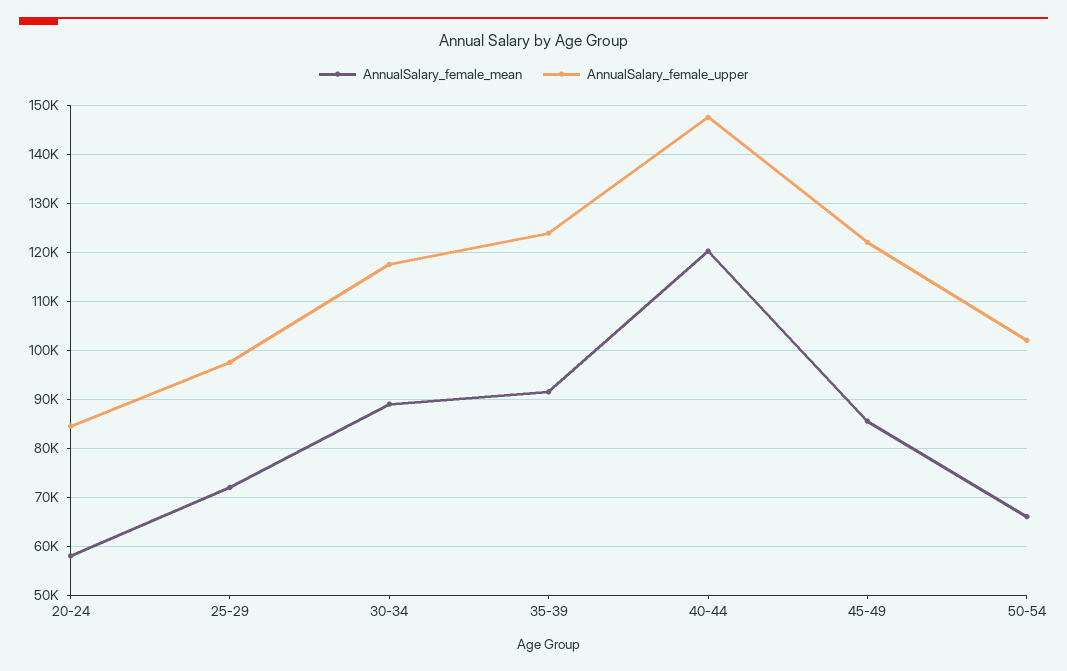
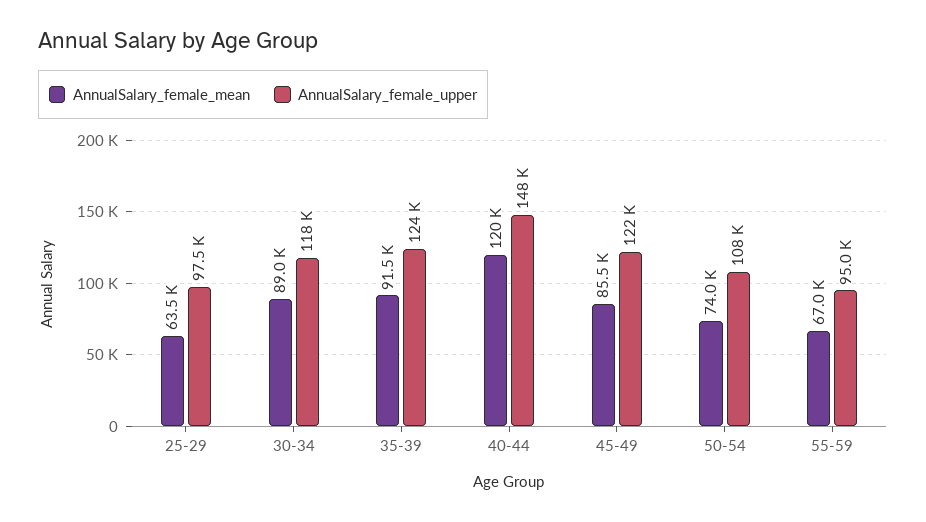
AnnualSalary_female_mean, 20-24: 58000 -> none
AnnualSalary_female_upper, 20-24: 84000 -> none
AnnualSalary_female_mean, 25-29: 72000 -> 63500
AnnualSalary_female_mean, 50-54: 66000 -> 74000
AnnualSalary_female_upper, 50-54: 102000 -> 108000
AnnualSalary_female_mean, 55-59: none -> 67000
AnnualSalary_female_upper, 55-59: none -> 95000

